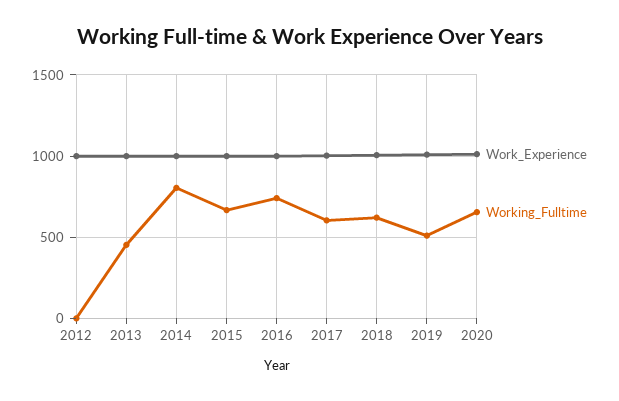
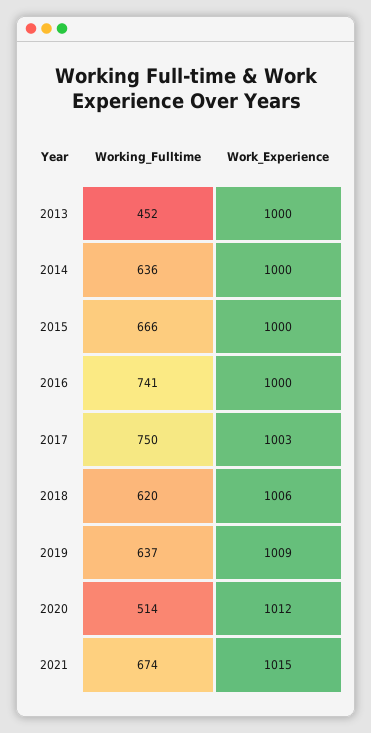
Work_Experience, 2012: 1000 -> none
Working_Fulltime, 2012: 0 -> none
Working_Fulltime, 2014: 800 -> 636
Working_Fulltime, 2017: 600 -> 750
Working_Fulltime, 2019: 500 -> 637
Working_Fulltime, 2020: 650 -> 514
Working_Fulltime, 2021: none -> 674
Work_Experience, 2021: none -> 1015

